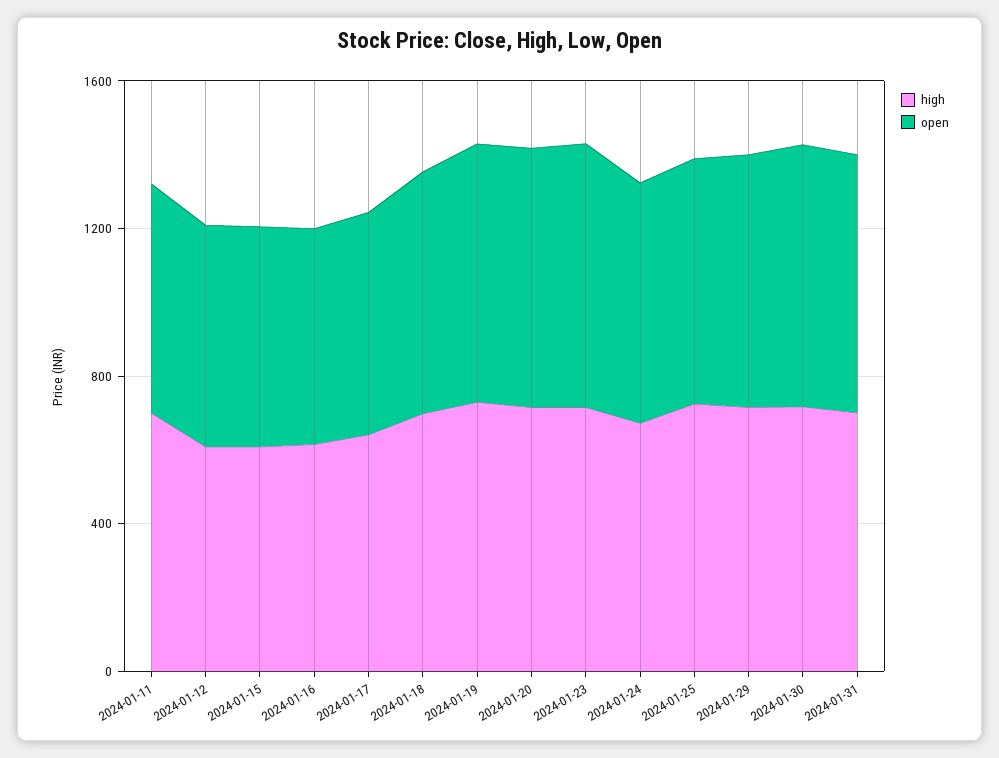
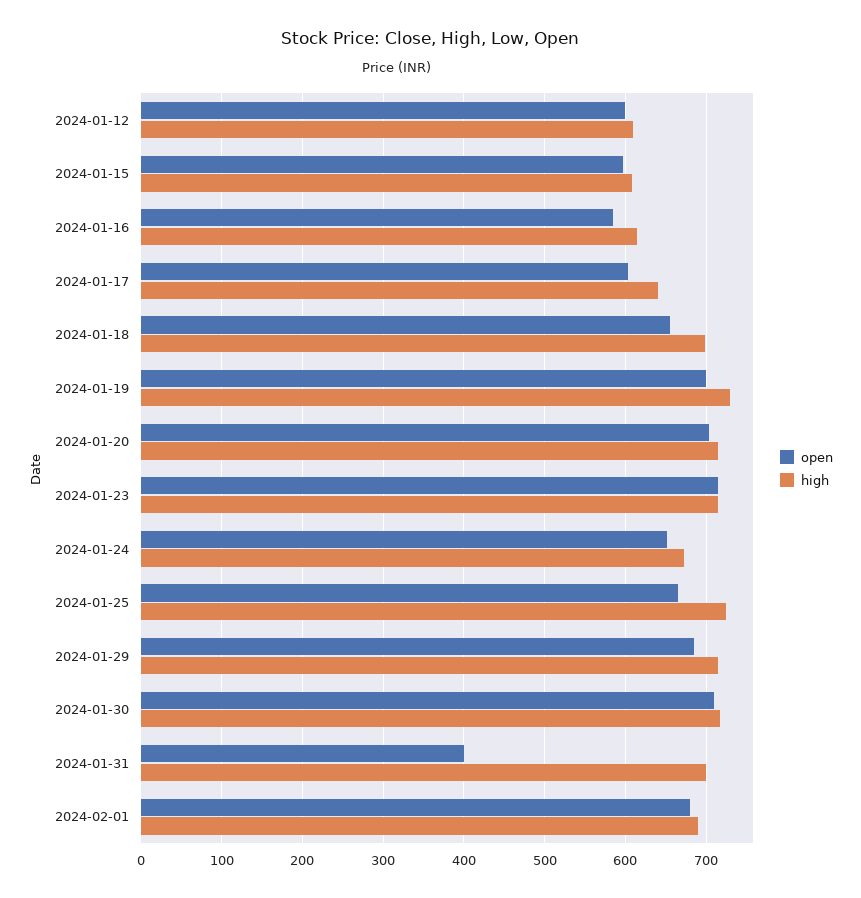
high, 2024-01-11: 700 -> none
open, 2024-01-11: 600 -> none
open, 2024-01-31: 700 -> 400
open, 2024-02-01: none -> 680
high, 2024-02-01: none -> 690

